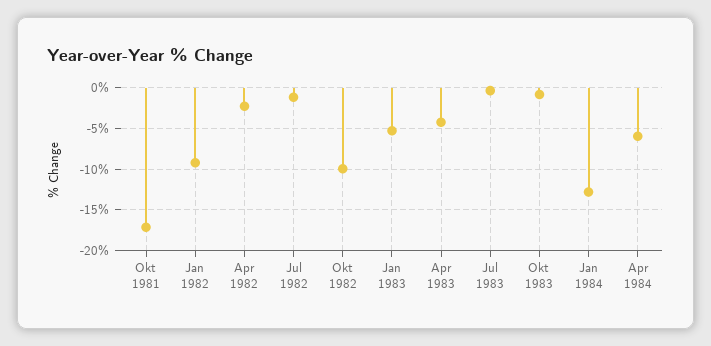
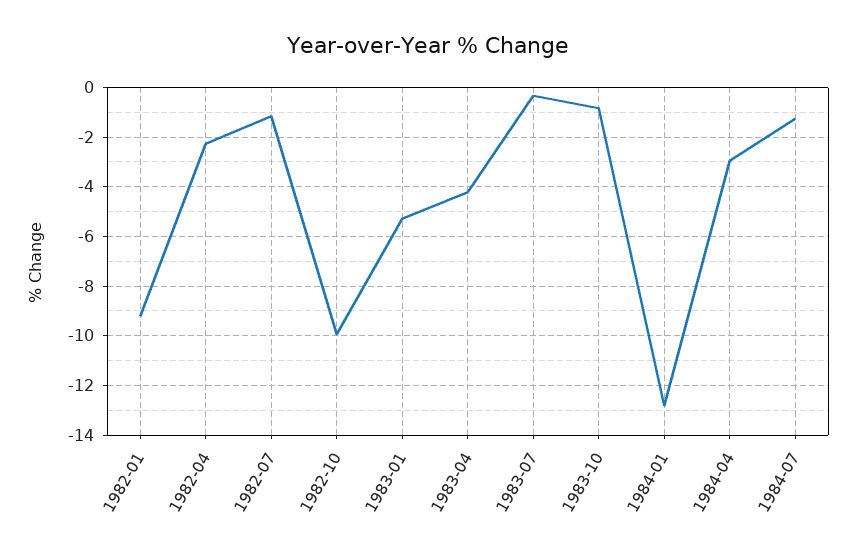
Okt 1981: -17 -> none
Apr 1984: -6 -> -3
1984-07: none -> -1.25

